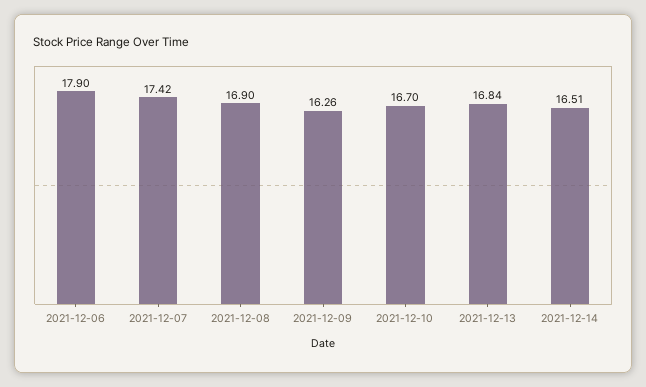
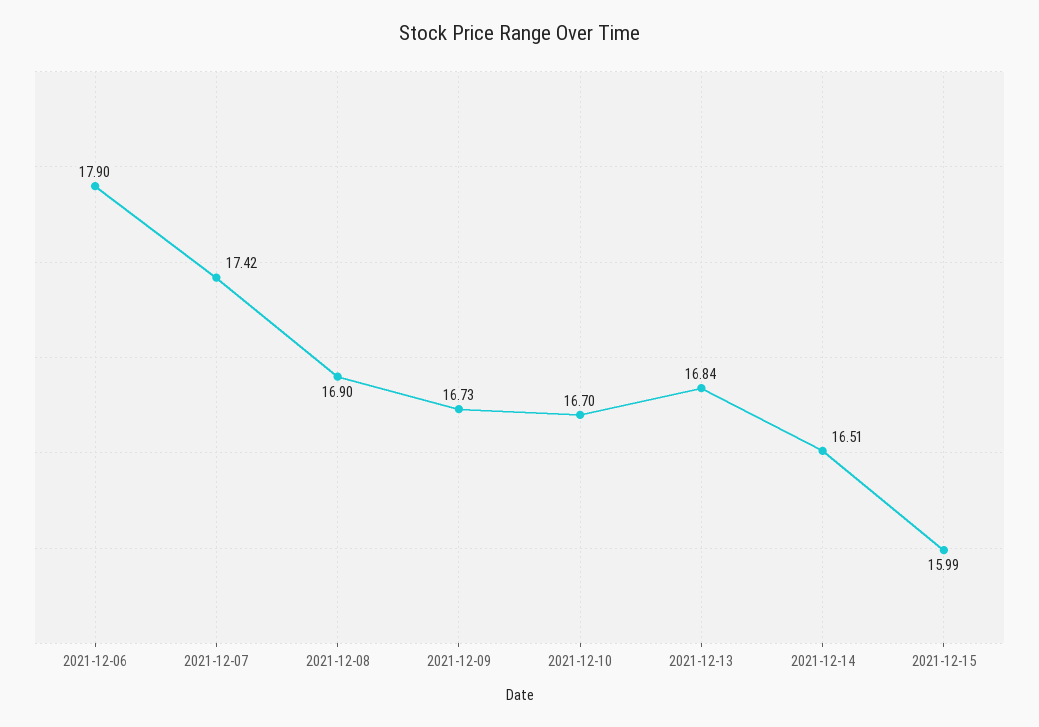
2021-12-09: 16.26 -> 16.73
2021-12-15: none -> 15.99

